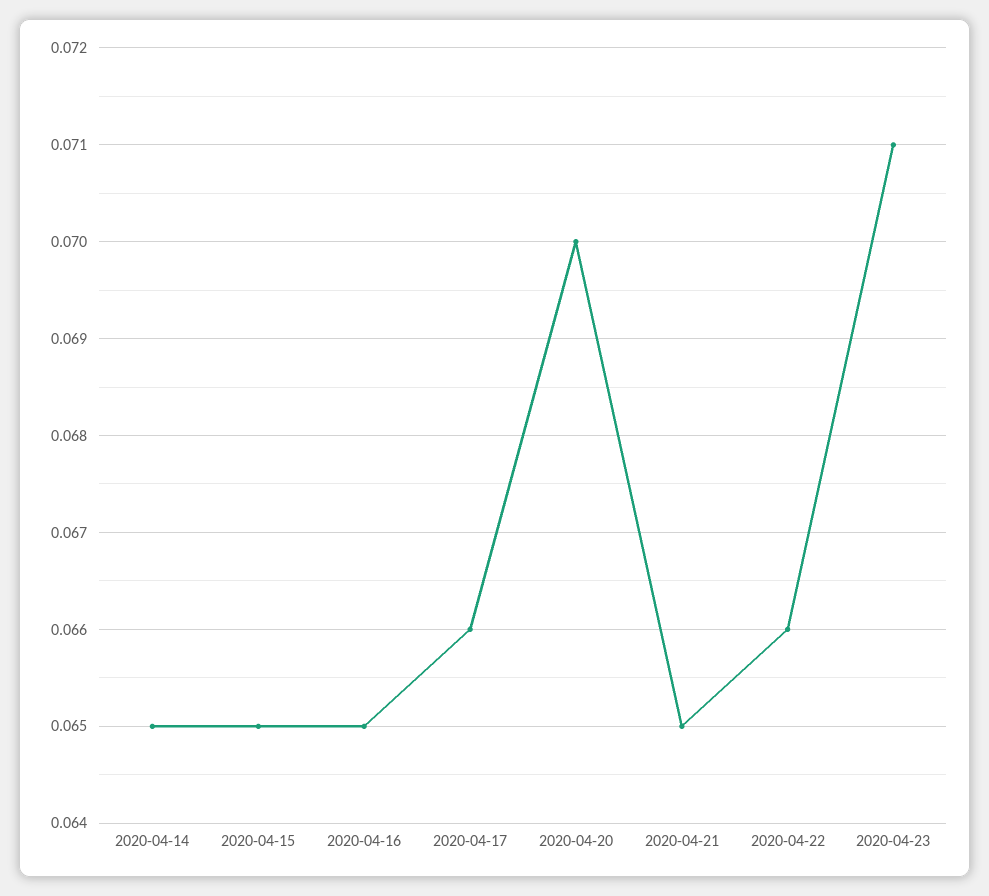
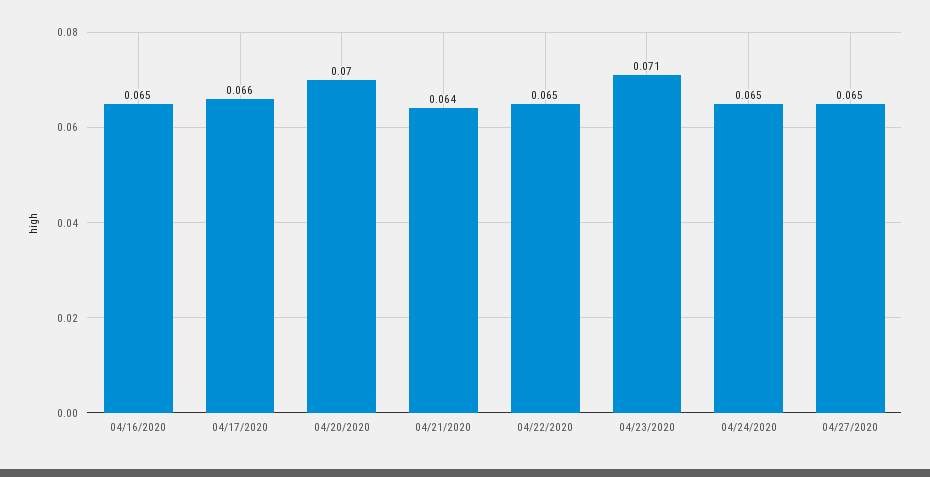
2020-04-14: 0.065 -> none
2020-04-15: 0.065 -> none
2020-04-21: 0.065 -> 0.064
2020-04-22: 0.066 -> 0.065
04/24/2020: none -> 0.065
04/27/2020: none -> 0.065

